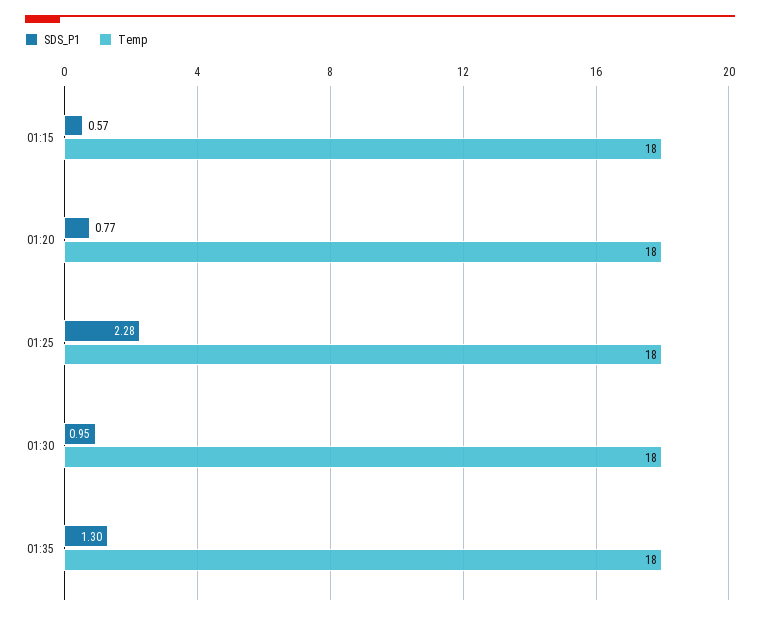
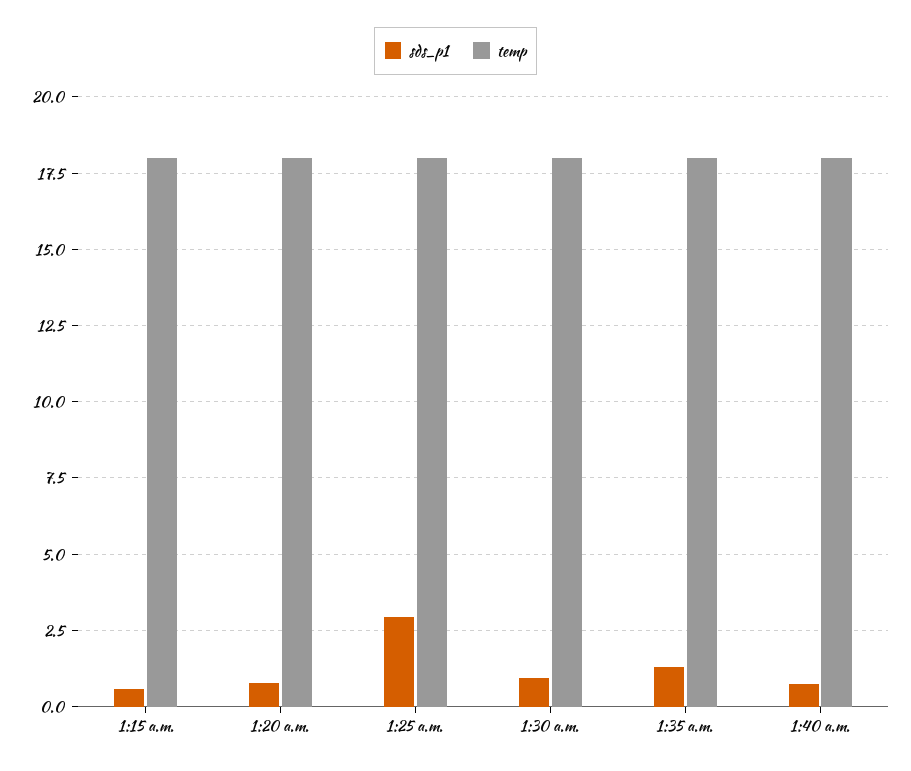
SDS_P1, 01:25: 2.28 -> 3
SDS_P1, 1:40 a.m.: none -> 0.75
Temp, 1:40 a.m.: none -> 18

